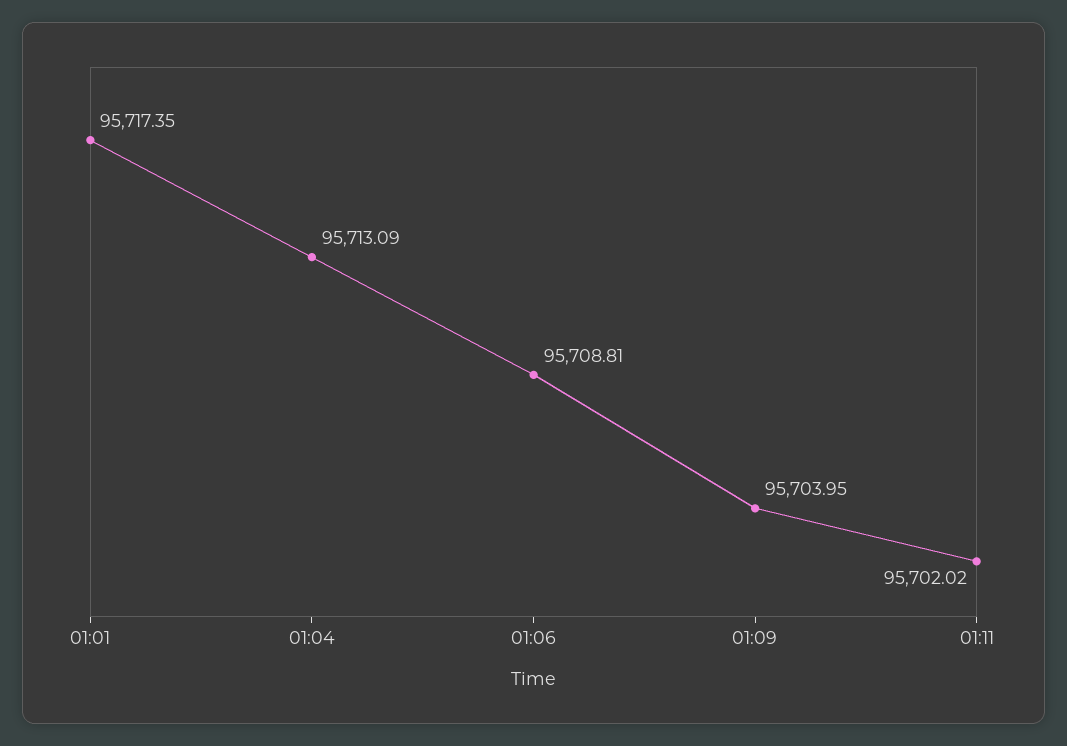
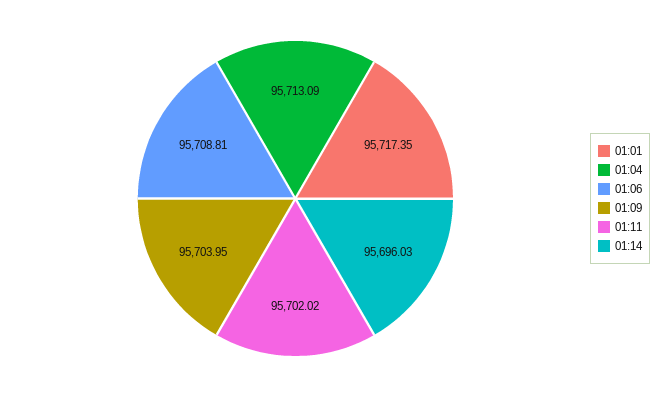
01:14: none -> 95696.03

